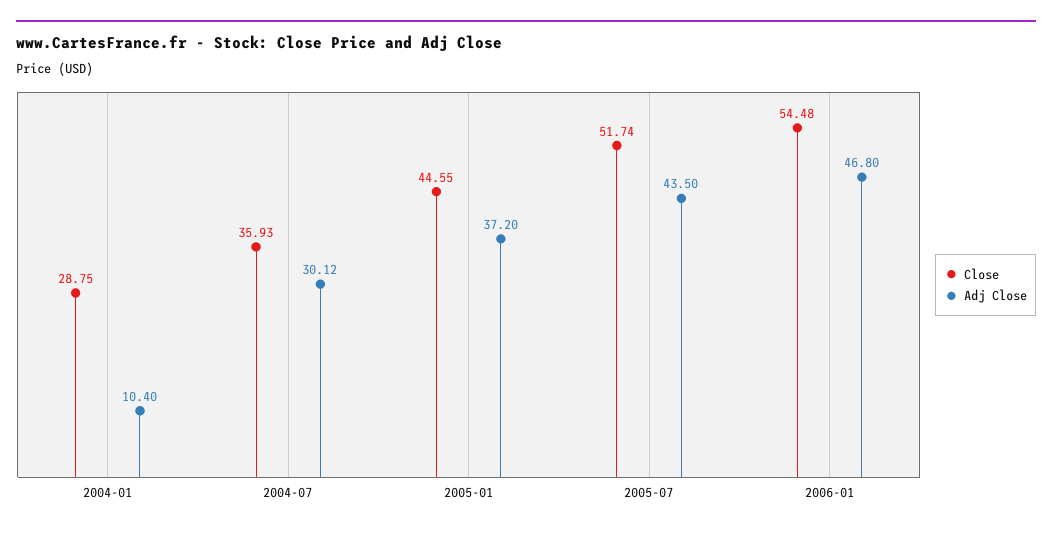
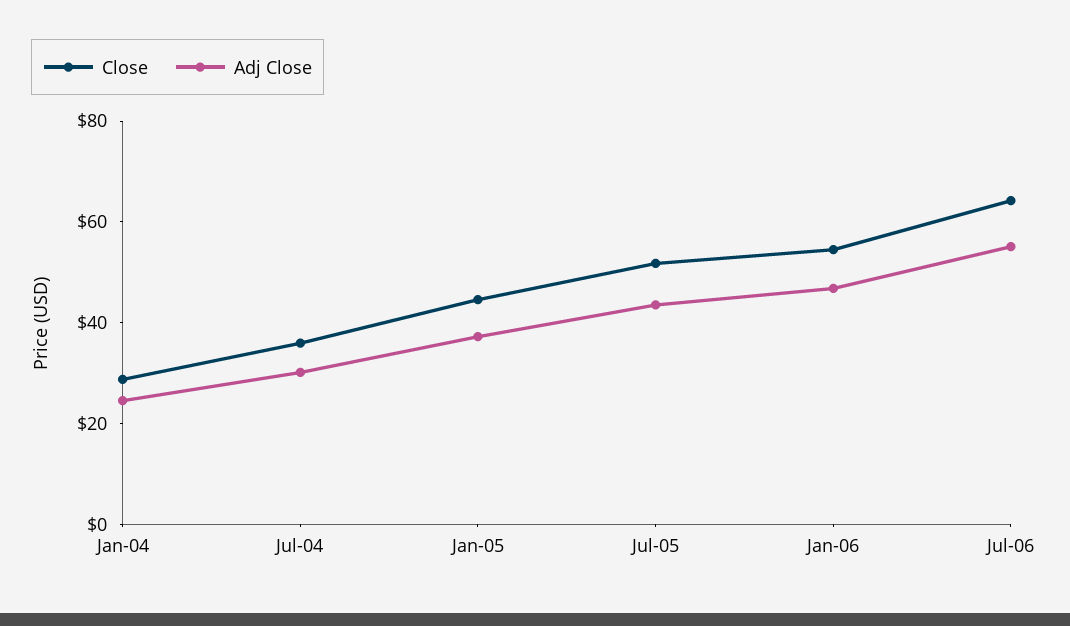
Adj Close, 2004-01: 10.4 -> 25
Close, Jul-06: none -> 65
Adj Close, Jul-06: none -> 55

